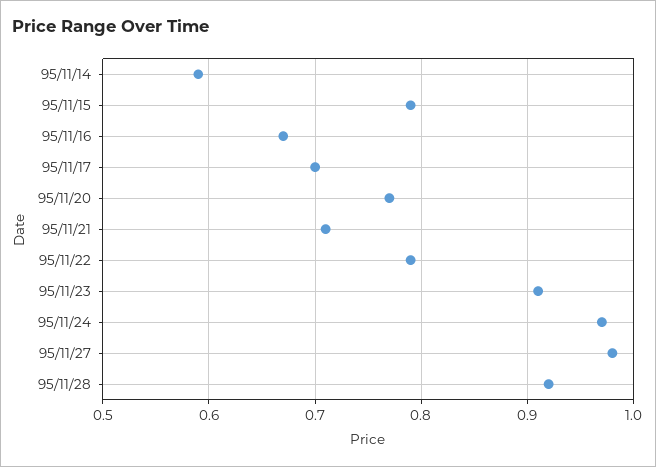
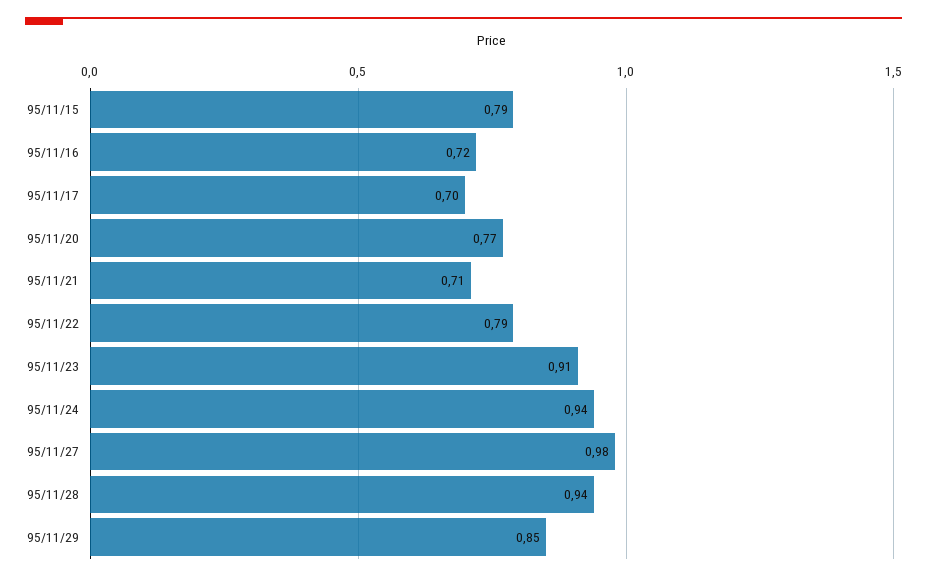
95/11/14: 0.59 -> none
95/11/16: 0.67 -> 0.72
95/11/24: 0.97 -> 0.94
95/11/28: 0.92 -> 0.94
95/11/29: none -> 0.85

